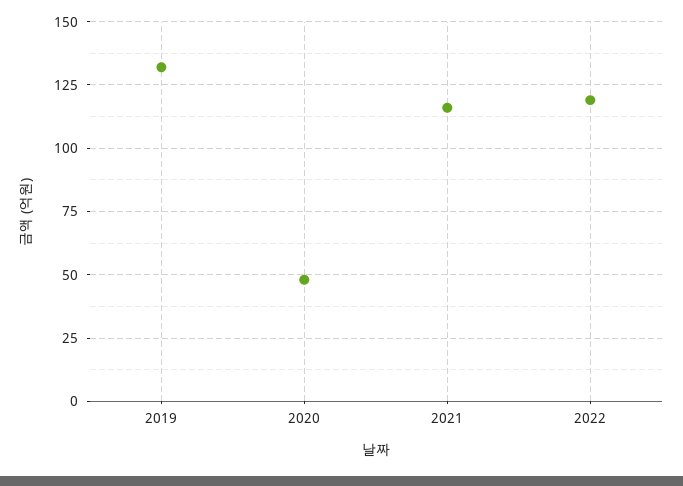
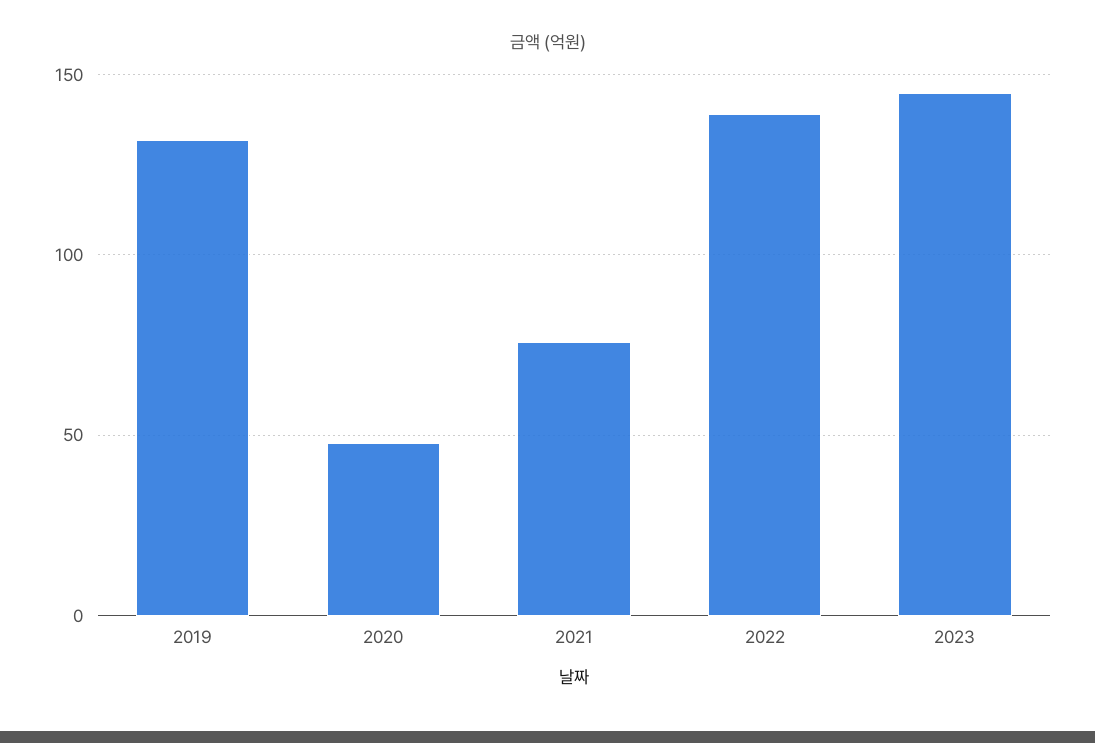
2021: 115 -> 75
2022: 120 -> 140
2023: none -> 145

